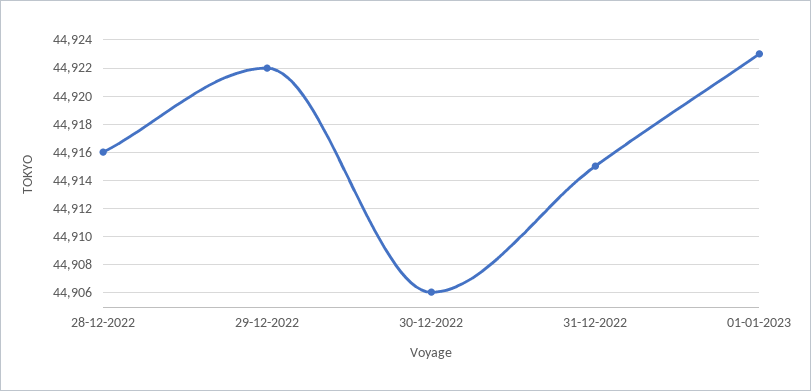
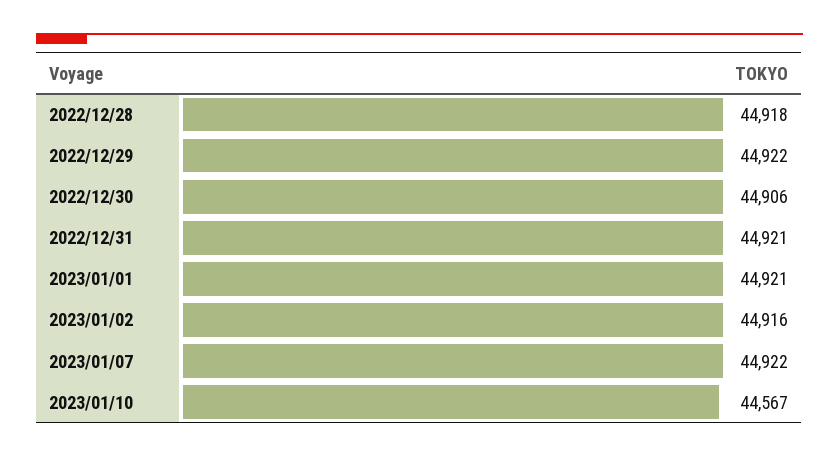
28-12-2022: 44916 -> 44918
31-12-2022: 44915 -> 44921
01-01-2023: 44923 -> 44921
2023/01/02: none -> 44916
2023/01/07: none -> 44922
2023/01/10: none -> 44567

